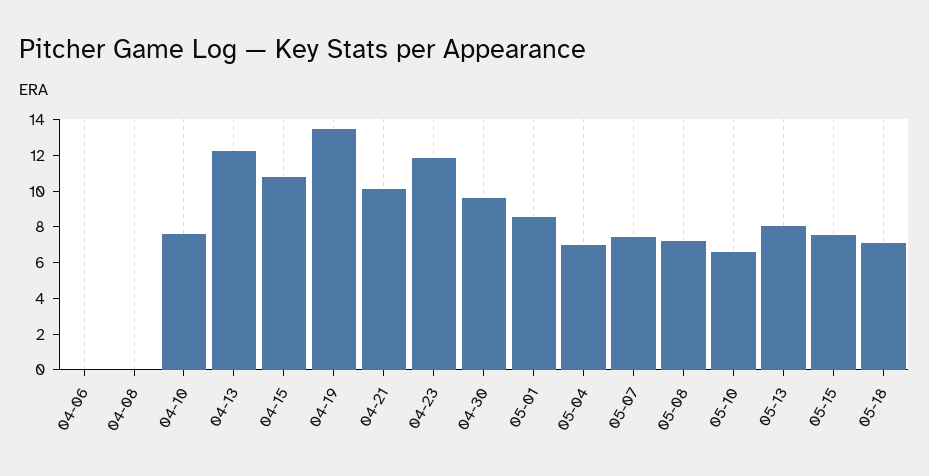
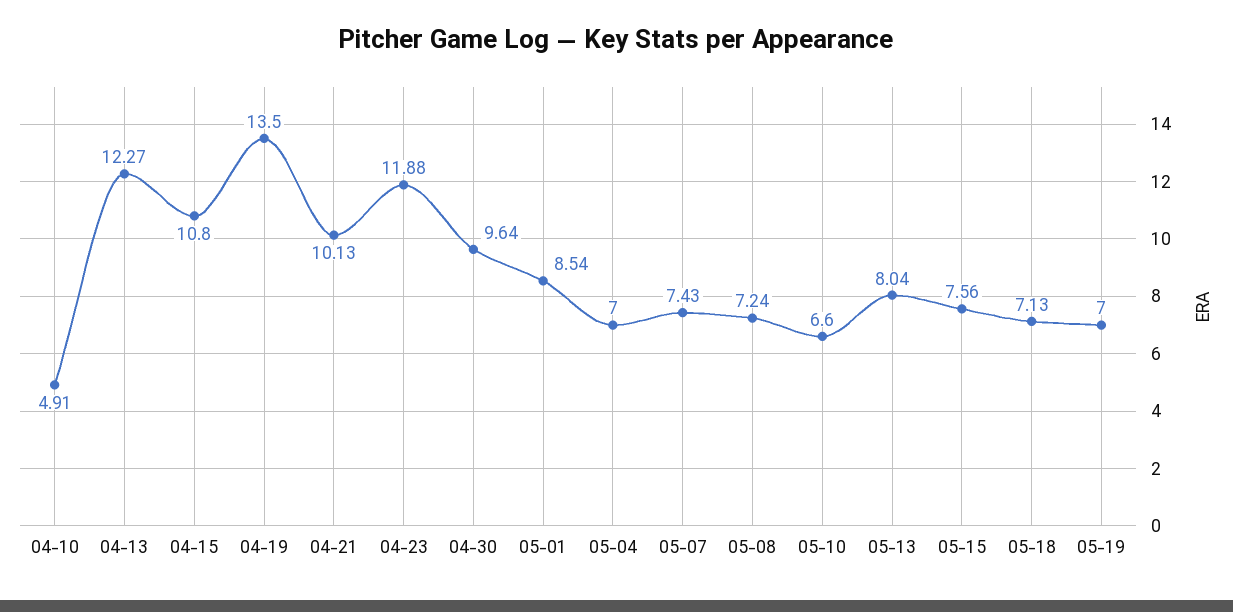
04-06: 0 -> none
04-08: 0 -> none
04-10: 7.5 -> 4.91
05-19: none -> 7

